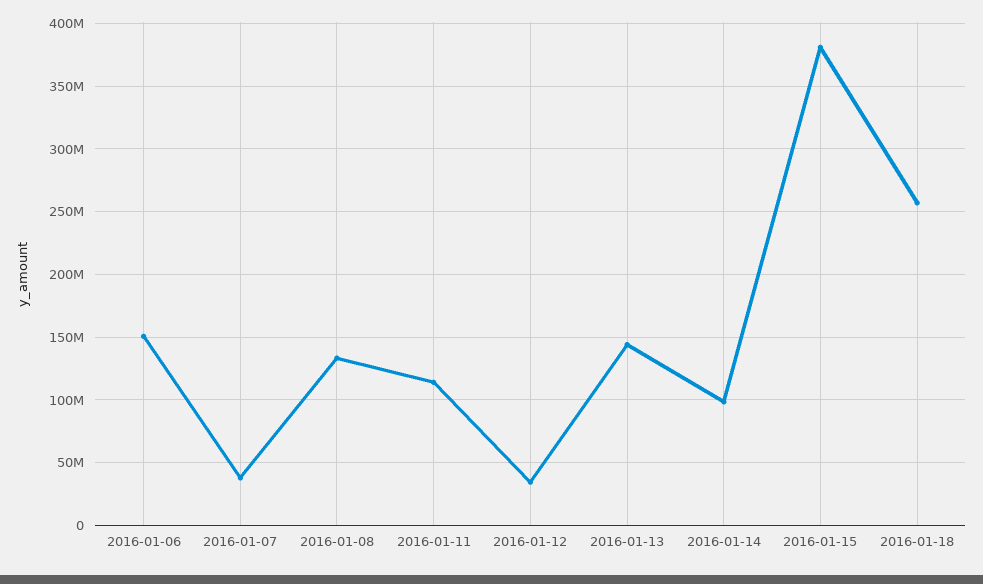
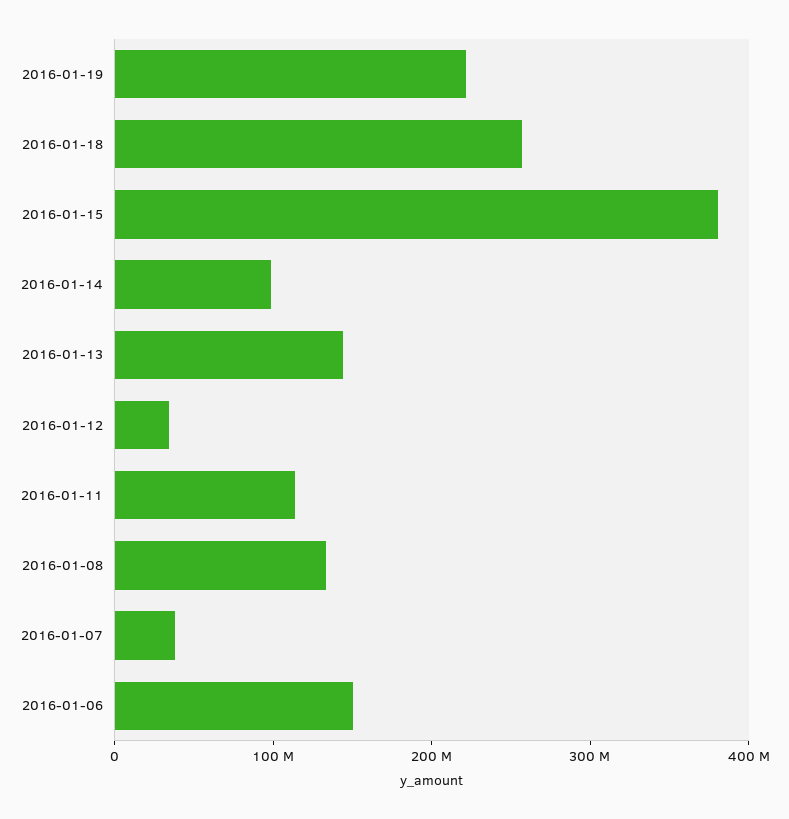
2016-01-19: none -> 220000000

